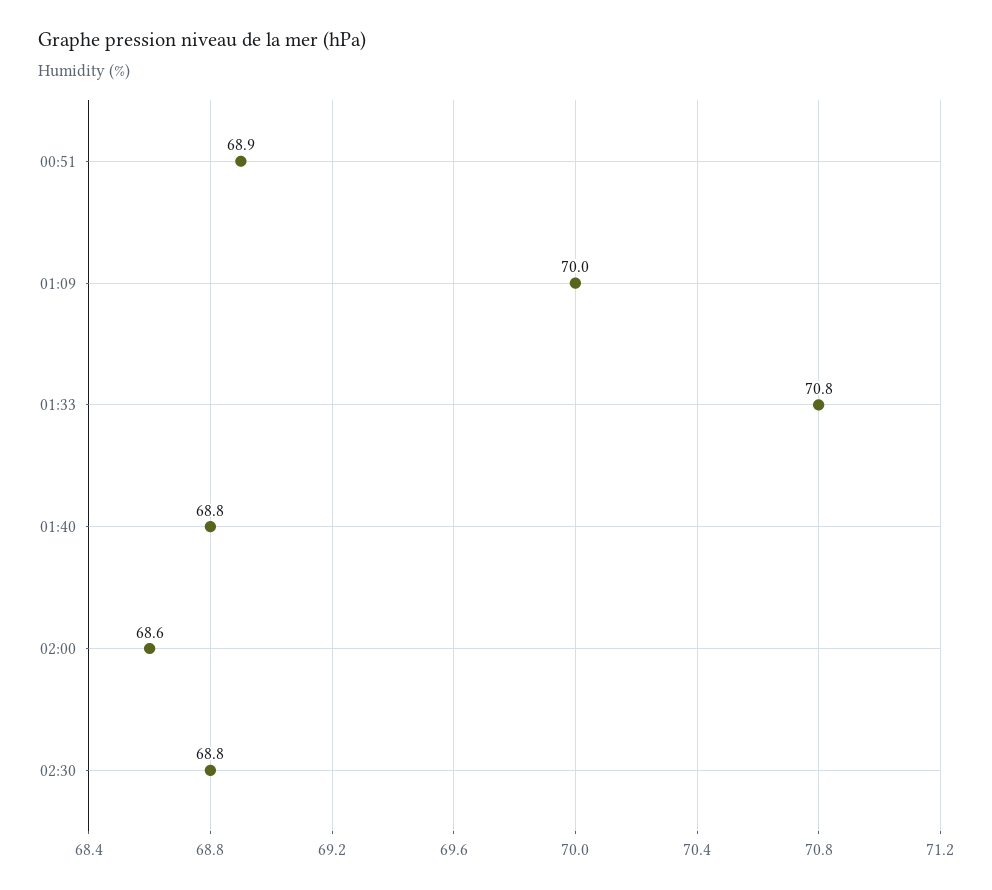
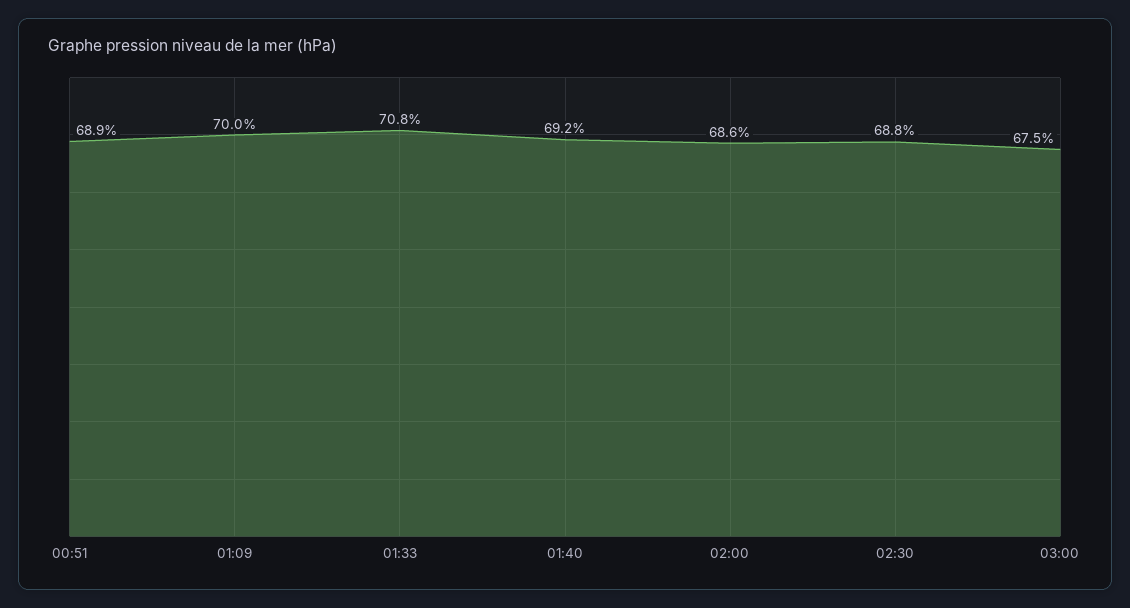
01:40: 68.8 -> 69.2
03:00: none -> 67.5

